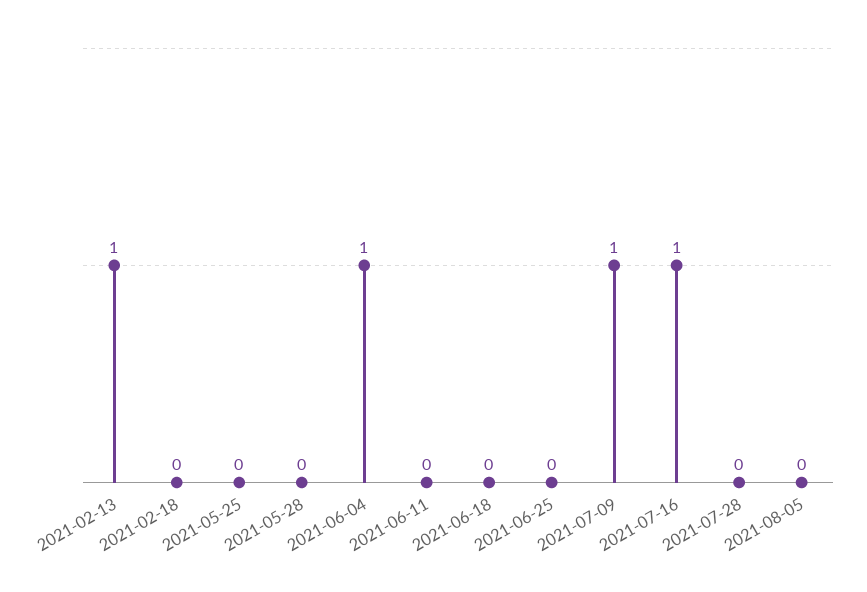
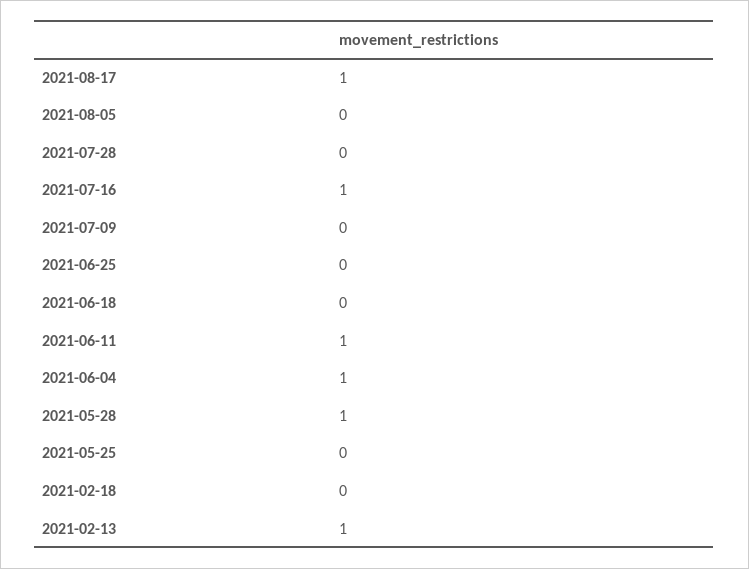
2021-05-28: 0 -> 1
2021-06-11: 0 -> 1
2021-07-09: 1 -> 0
2021-08-17: none -> 1

